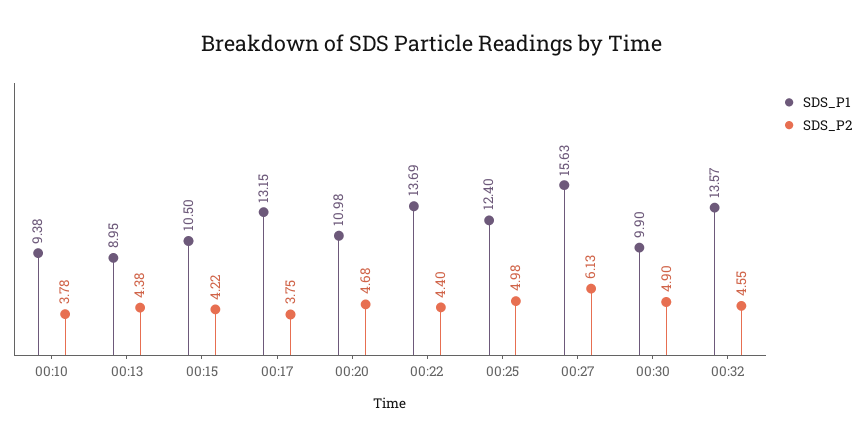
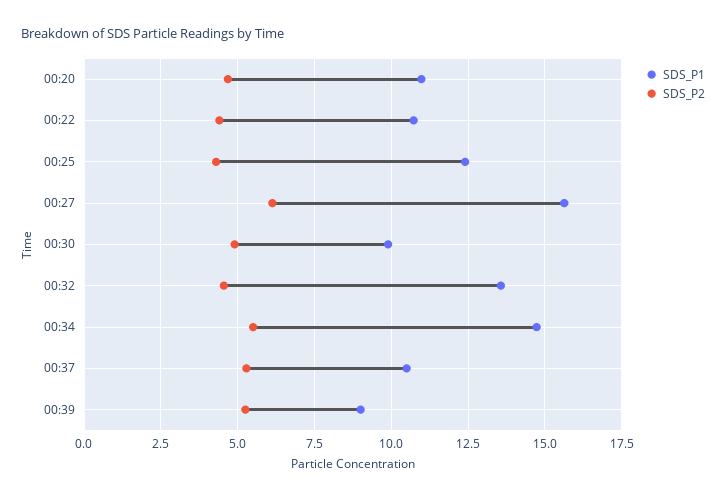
SDS_P1, 00:10: 9.38 -> none
SDS_P2, 00:10: 3.78 -> none
SDS_P1, 00:13: 8.95 -> none
SDS_P2, 00:13: 4.38 -> none
SDS_P1, 00:15: 10.5 -> none
SDS_P2, 00:15: 4.22 -> none
SDS_P1, 00:17: 13.15 -> none
SDS_P2, 00:17: 3.75 -> none
SDS_P1, 00:22: 13.69 -> 10.75
SDS_P2, 00:25: 4.98 -> 4.25
SDS_P1, 00:34: none -> 14.75
SDS_P2, 00:34: none -> 5.5
SDS_P1, 00:37: none -> 10.5
SDS_P2, 00:37: none -> 5.25
SDS_P1, 00:39: none -> 9
SDS_P2, 00:39: none -> 5.25

